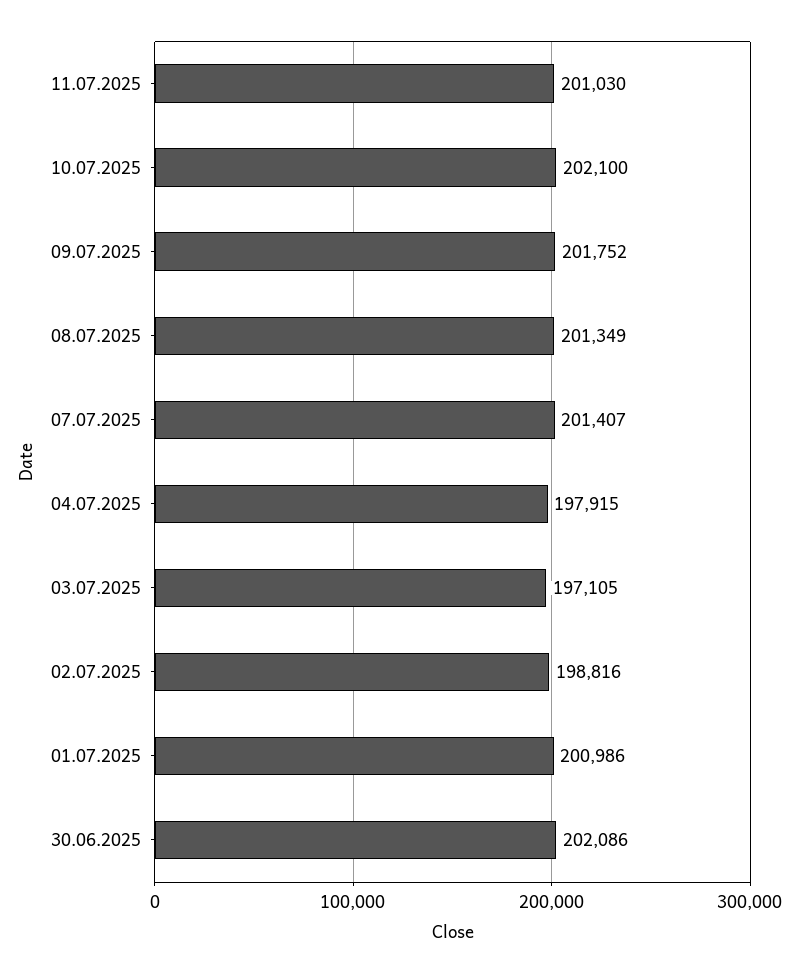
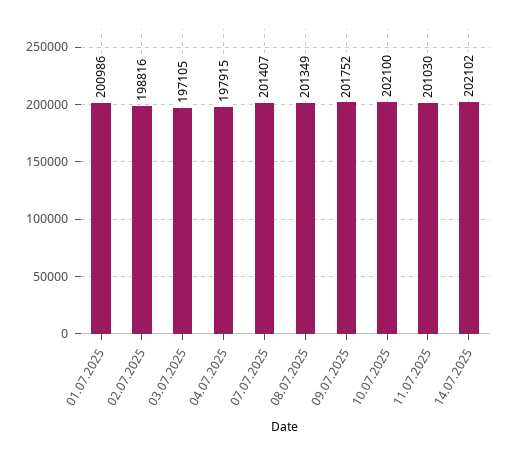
30.06.2025: 202086 -> none
14.07.2025: none -> 202102

